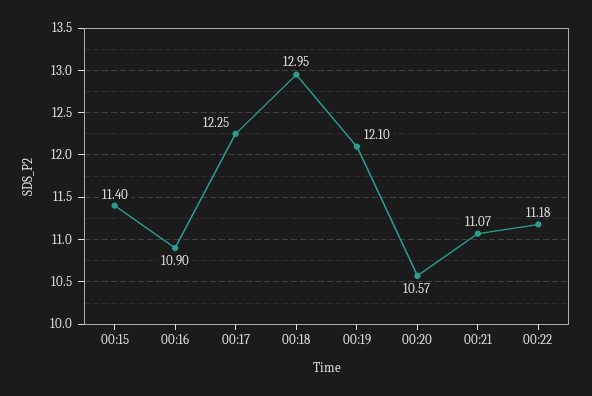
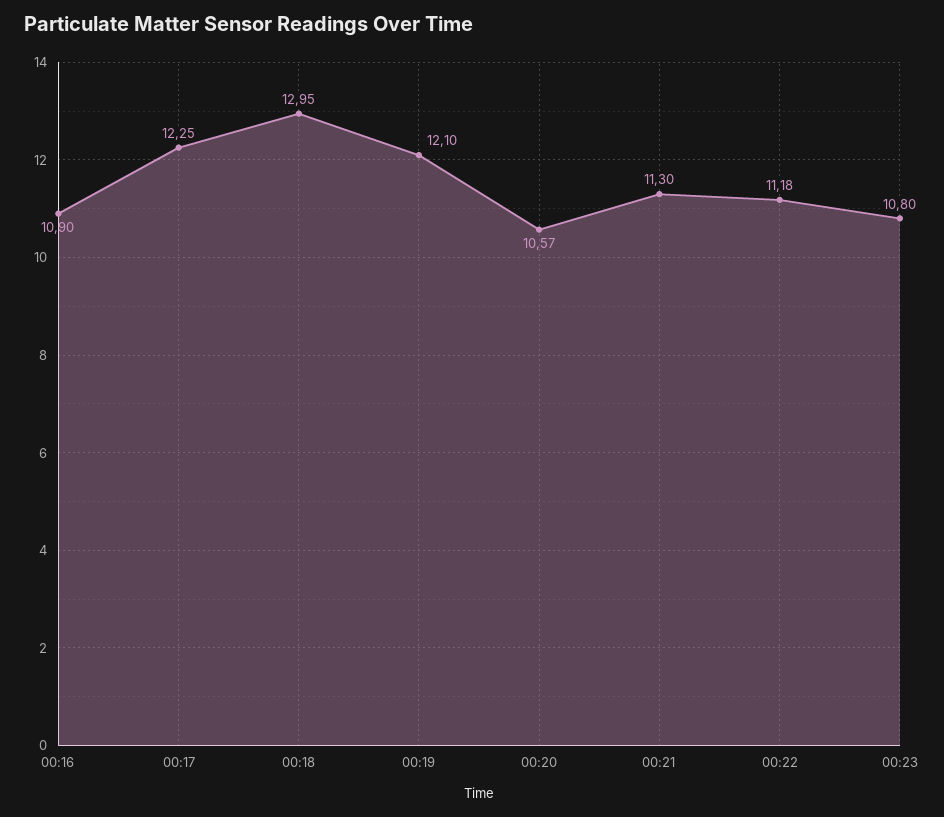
00:15: 11.4 -> none
00:21: 11.07 -> 11.3
00:23: none -> 10.8

